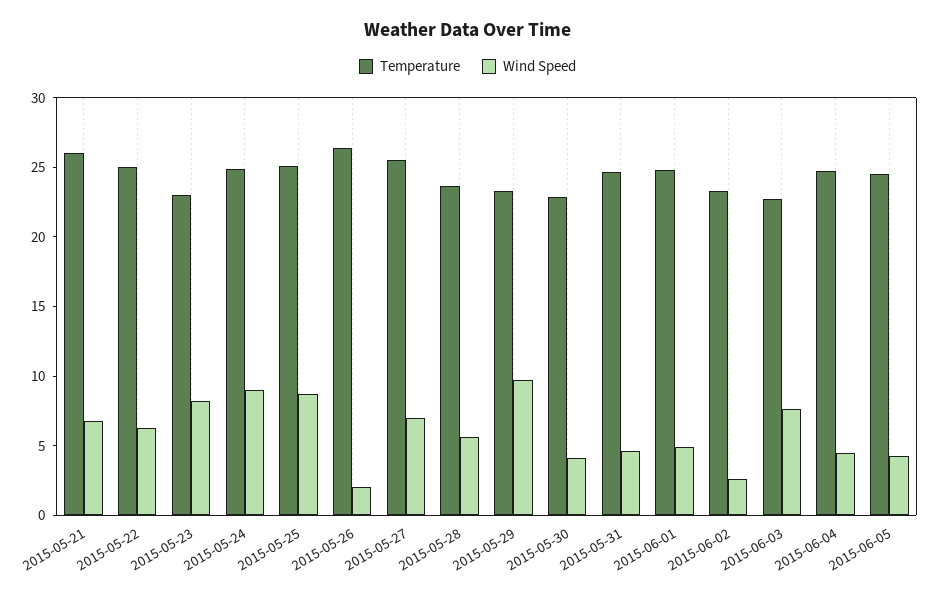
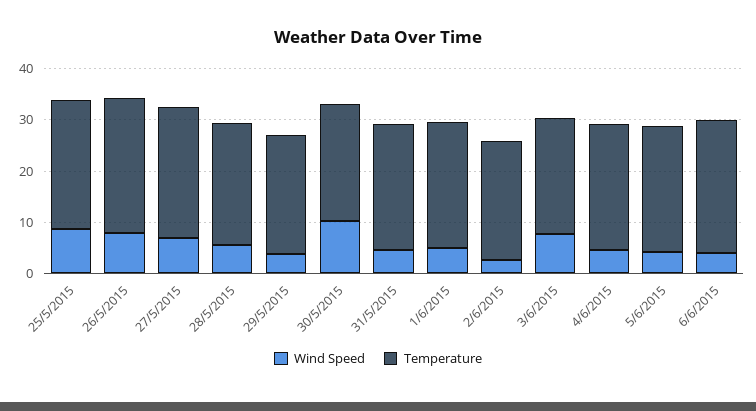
Temperature, 2015-05-21: 26 -> none
Wind Speed, 2015-05-21: 7 -> none
Temperature, 2015-05-22: 25 -> none
Wind Speed, 2015-05-22: 6 -> none
Temperature, 2015-05-23: 23 -> none
Wind Speed, 2015-05-23: 8 -> none
Temperature, 2015-05-24: 25 -> none
Wind Speed, 2015-05-24: 9 -> none
Wind Speed, 2015-05-26: 2 -> 8
Wind Speed, 2015-05-29: 10 -> 4
Wind Speed, 2015-05-30: 4 -> 10
Wind Speed, 6/6/2015: none -> 4
Temperature, 6/6/2015: none -> 26

